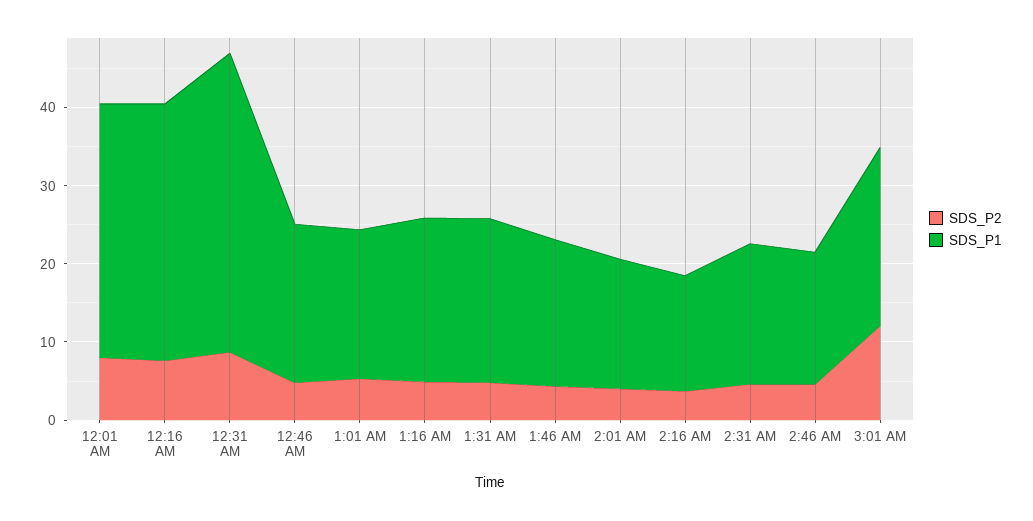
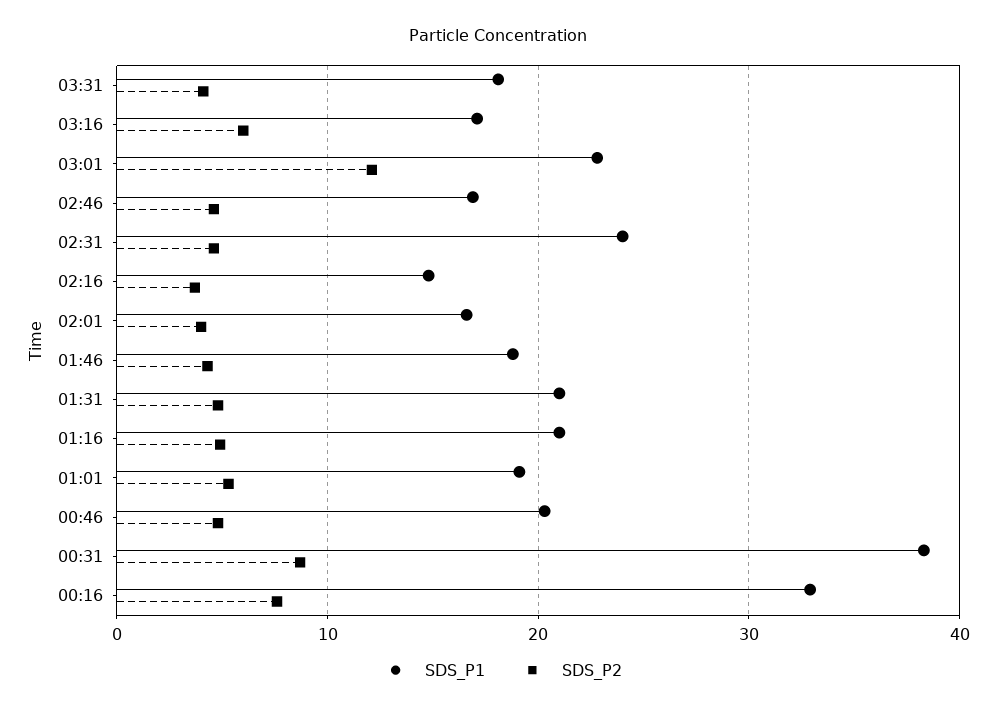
SDS_P2, 12:01 AM: 8 -> none
SDS_P1, 12:01 AM: 32 -> none
SDS_P1, 2:31 AM: 18 -> 24
SDS_P1, 03:31: none -> 18
SDS_P2, 03:31: none -> 4
SDS_P1, 03:16: none -> 17
SDS_P2, 03:16: none -> 6

